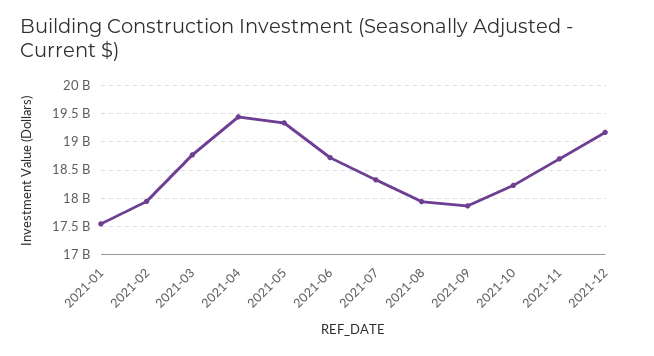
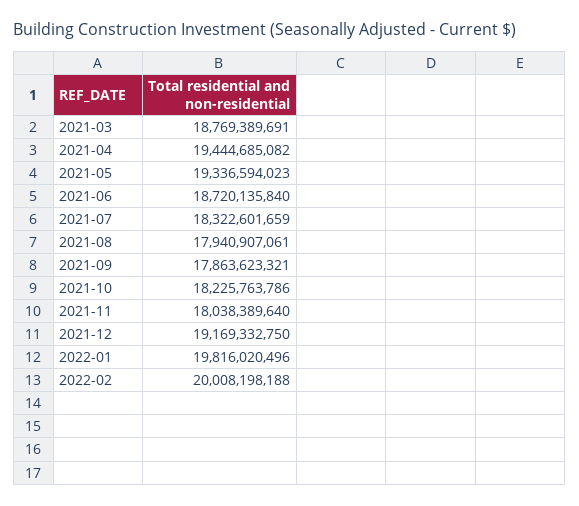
2021-01: 17500000000 -> none
2021-02: 18000000000 -> none
2021-11: 18750000000 -> 18038389640
2022-01: none -> 19816020496
2022-02: none -> 20008198188

